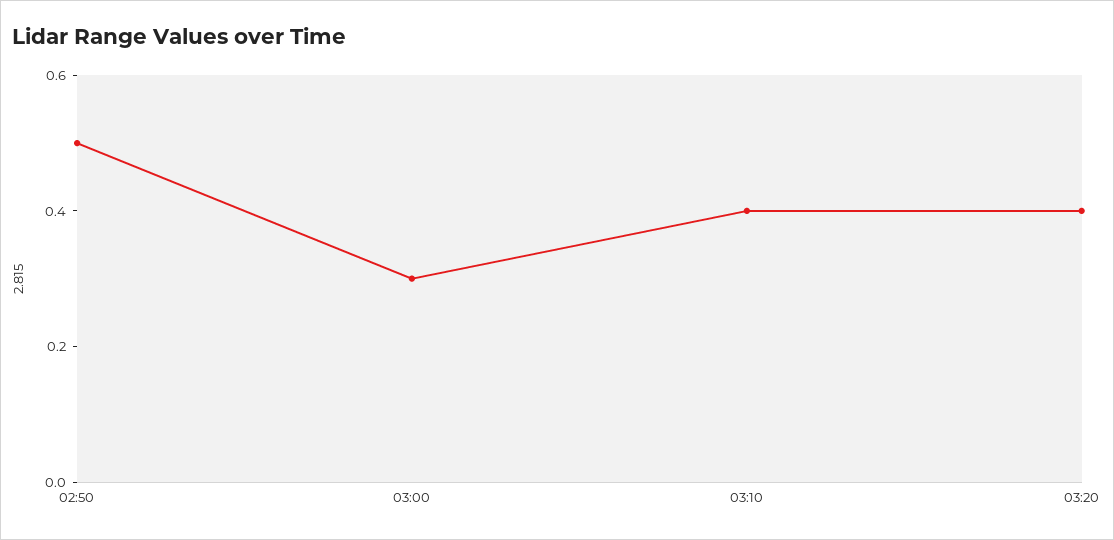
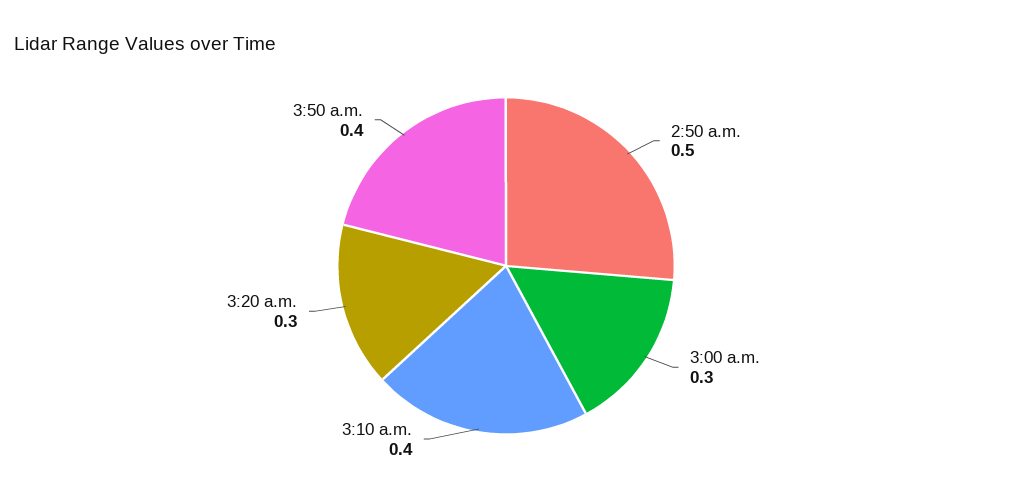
03:20: 0.4 -> 0.3
3:50 a.m.: none -> 0.4

